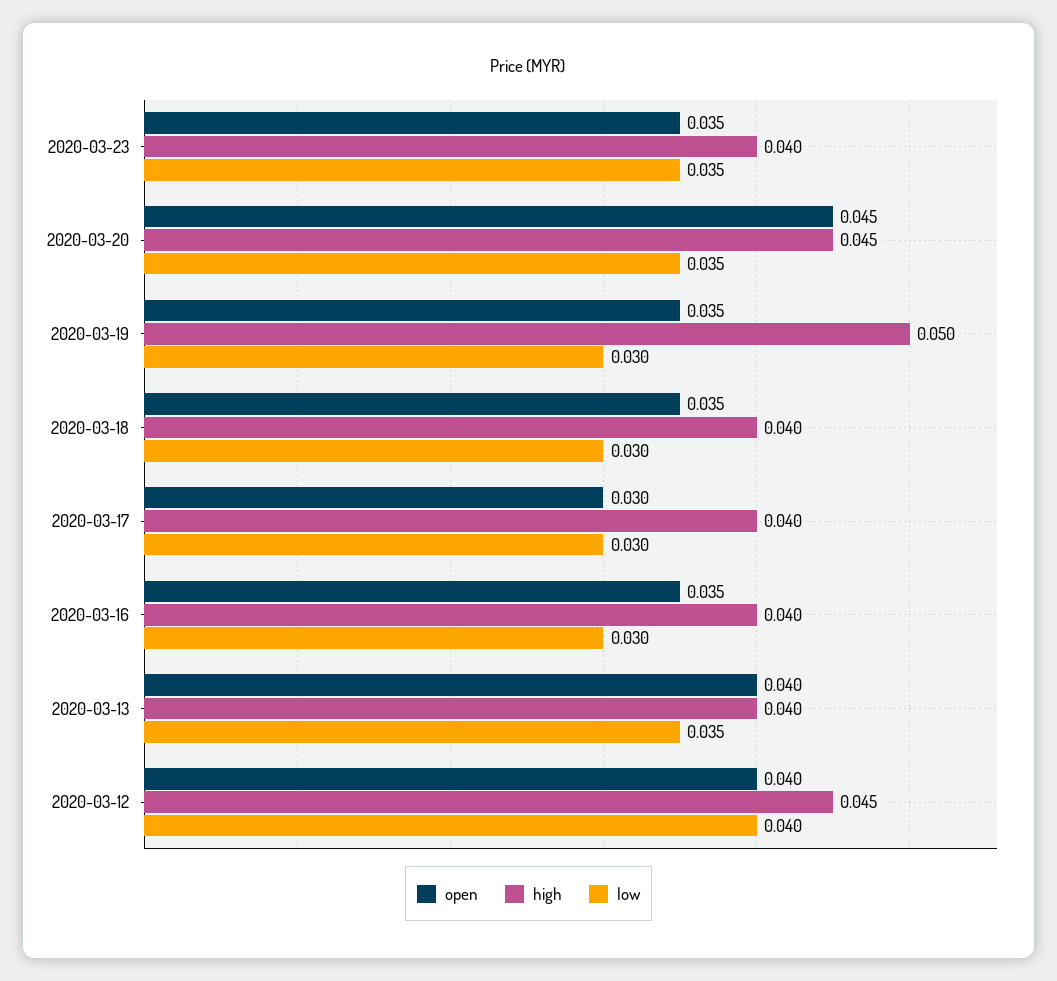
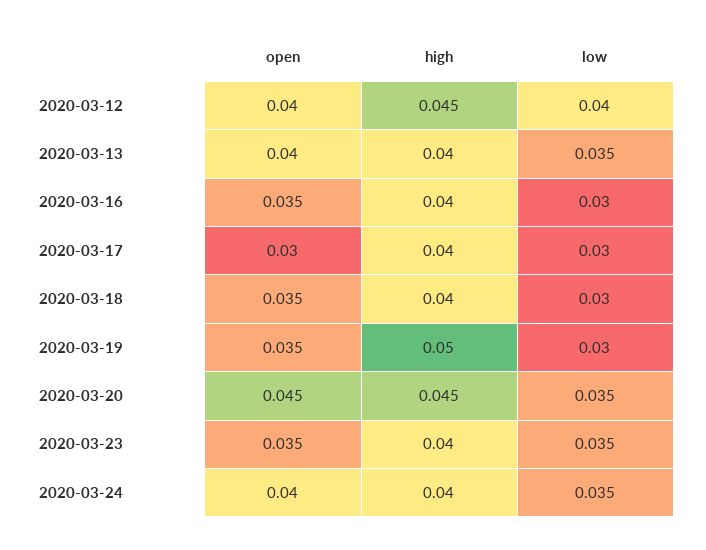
open, 2020-03-24: none -> 0.04
high, 2020-03-24: none -> 0.04
low, 2020-03-24: none -> 0.035

